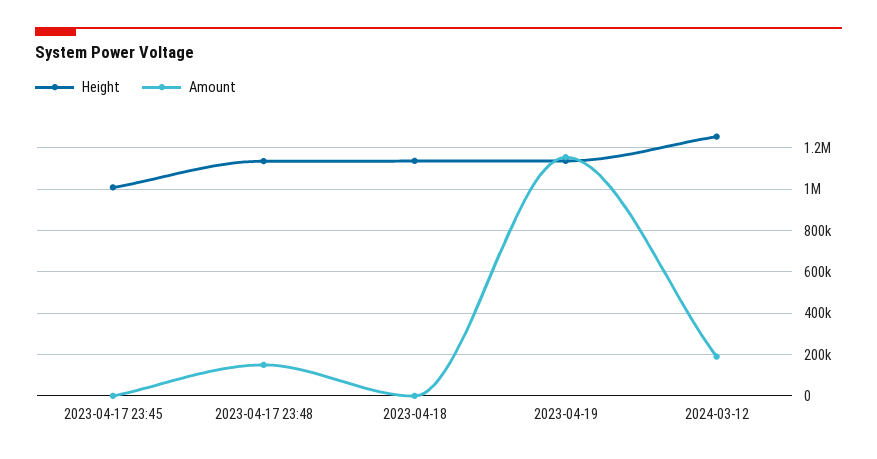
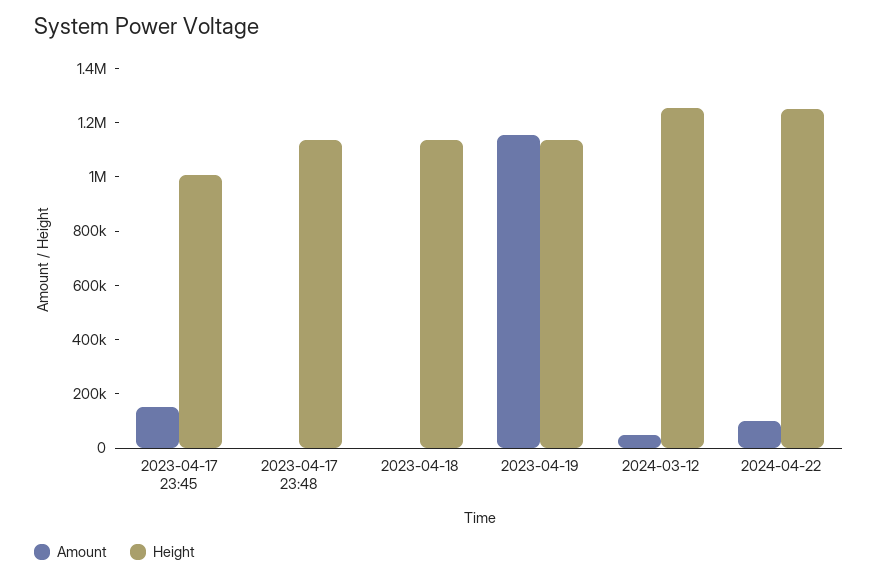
Amount, 2023-04-17 23:45: 0 -> 150000
Amount, 2023-04-17 23:48: 150000 -> 0
Amount, 2024-03-12: 200000 -> 50000
Amount, 2024-04-22: none -> 100000
Height, 2024-04-22: none -> 1250000

